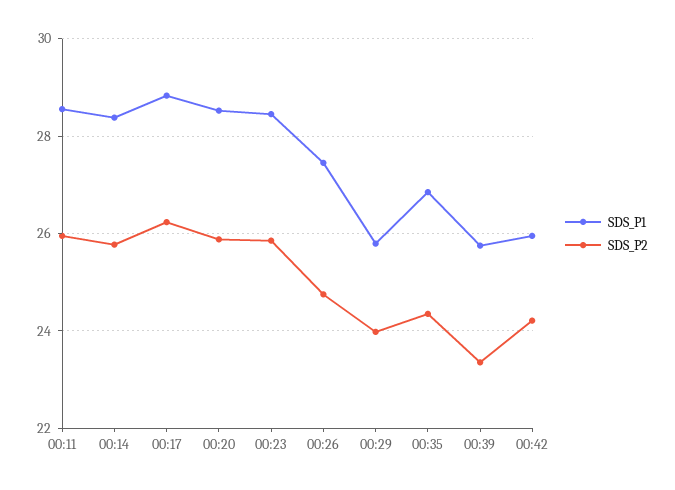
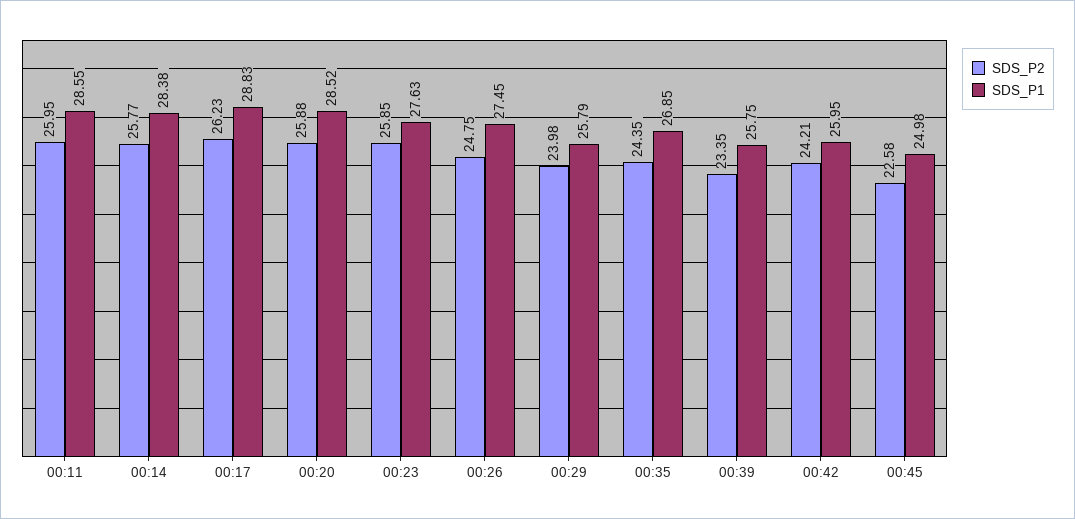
SDS_P1, 00:23: 28.4 -> 27.63
SDS_P2, 00:45: none -> 22.58
SDS_P1, 00:45: none -> 24.98

